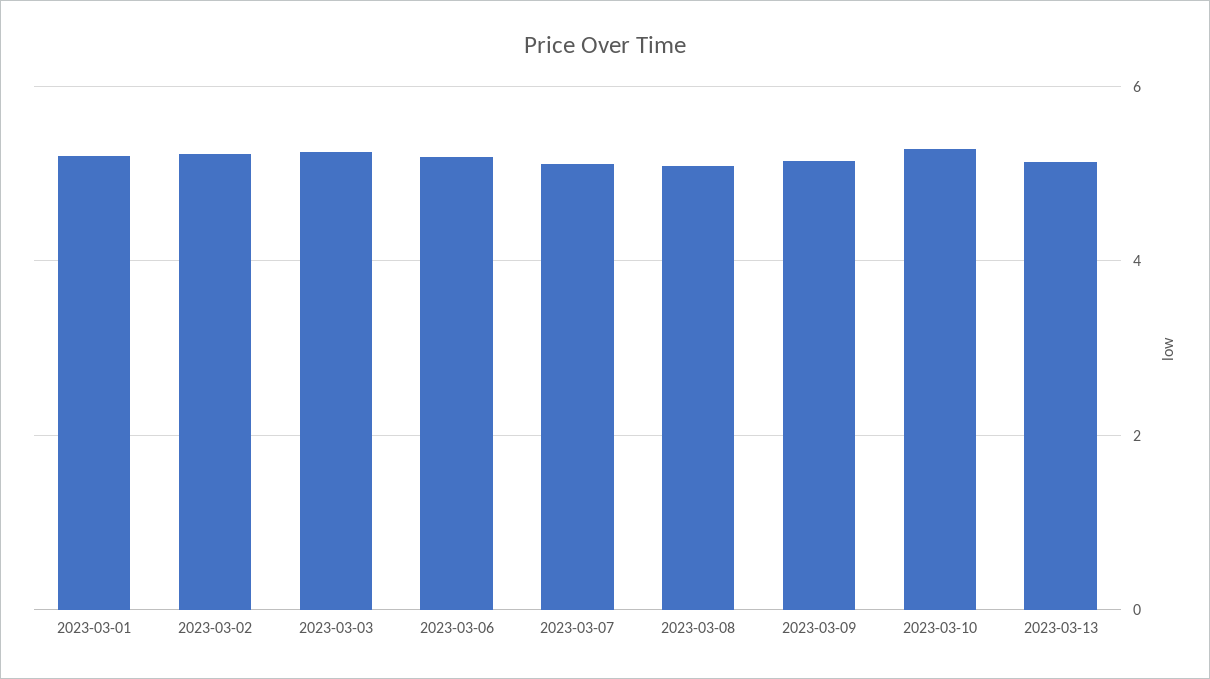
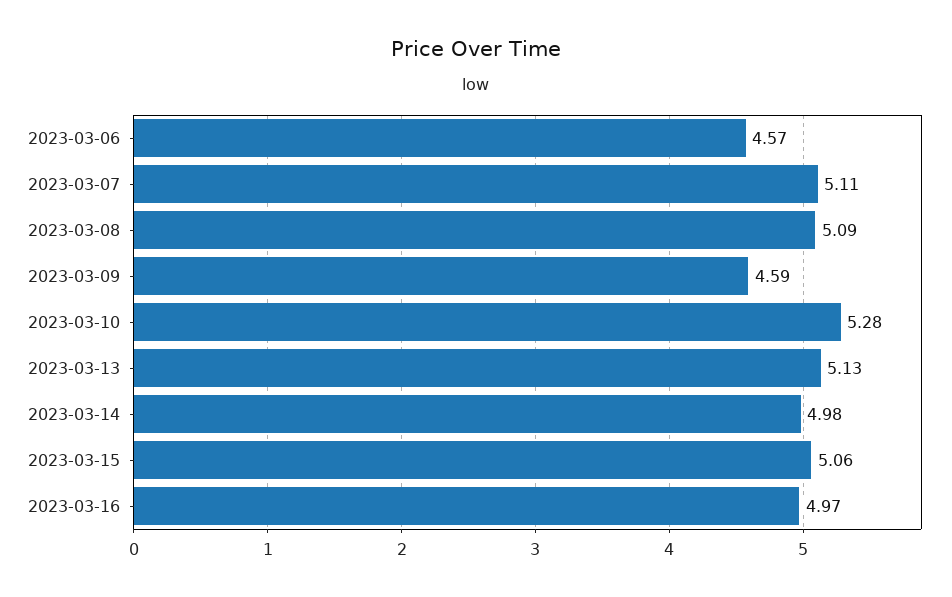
2023-03-01: 5.2 -> none
2023-03-02: 5.2 -> none
2023-03-03: 5.2 -> none
2023-03-06: 5.2 -> 4.57
2023-03-09: 5.2 -> 4.59
2023-03-14: none -> 4.98
2023-03-15: none -> 5.06
2023-03-16: none -> 4.97

